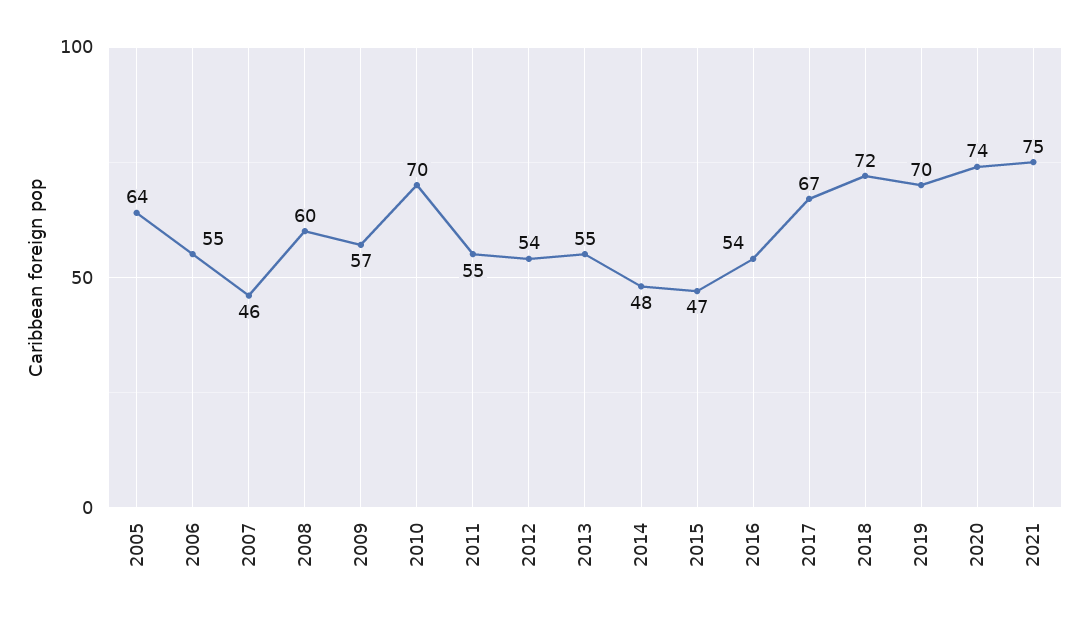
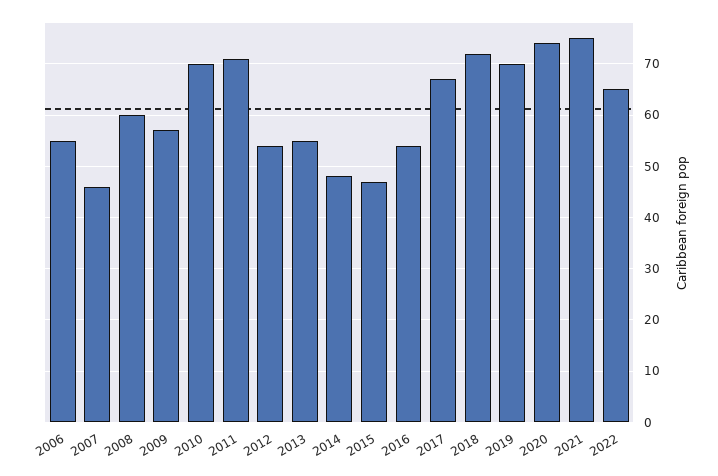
2005: 64 -> none
2011: 55 -> 70
2022: none -> 65

